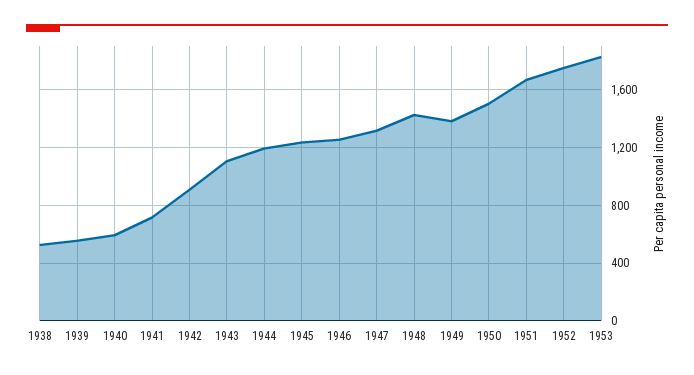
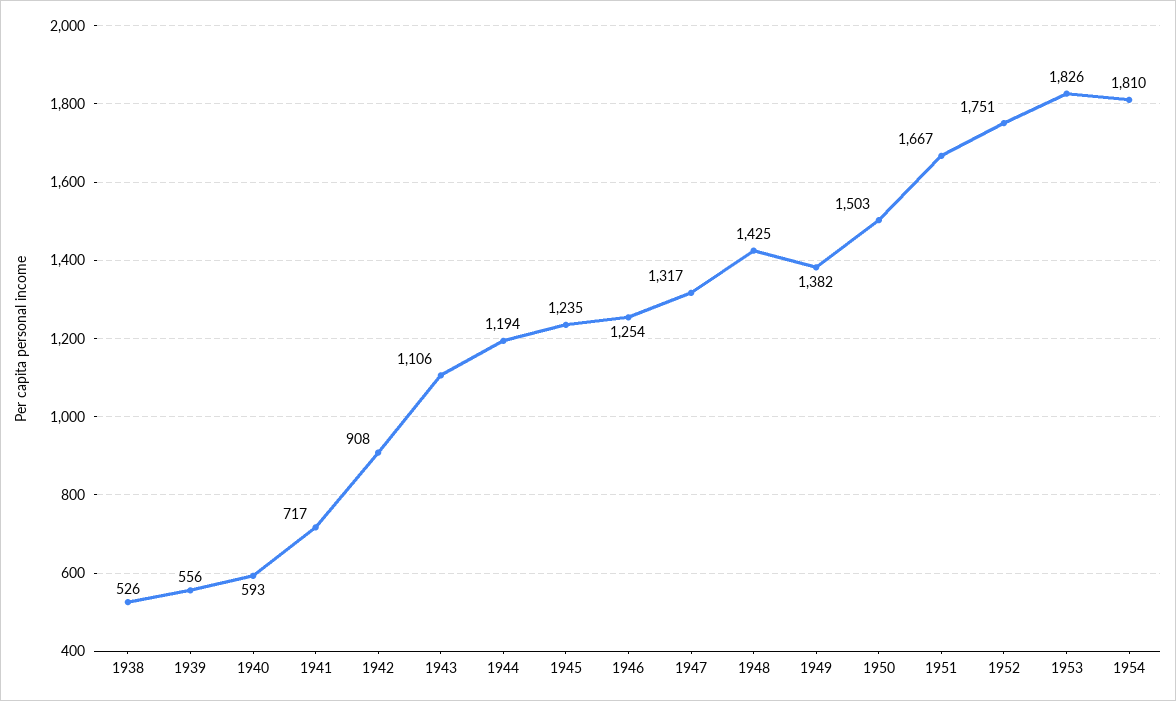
1954: none -> 1810

